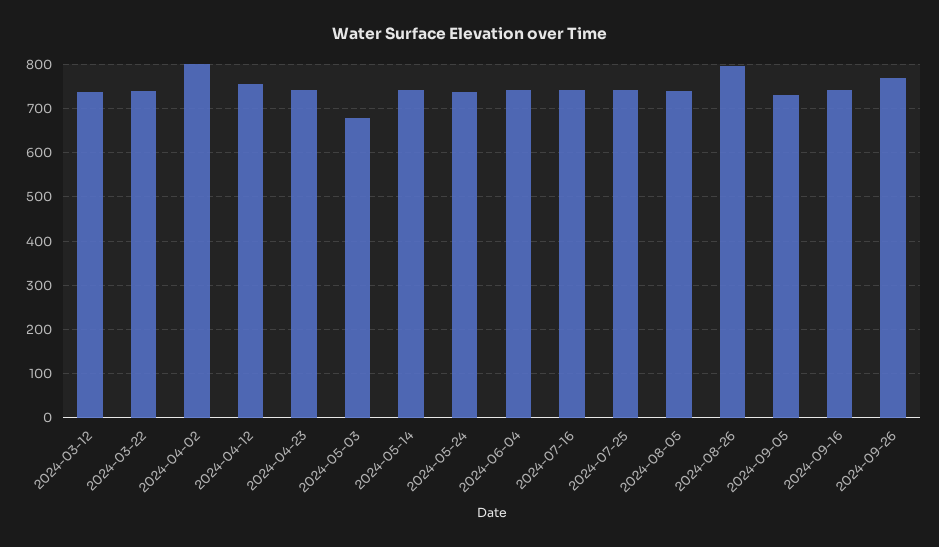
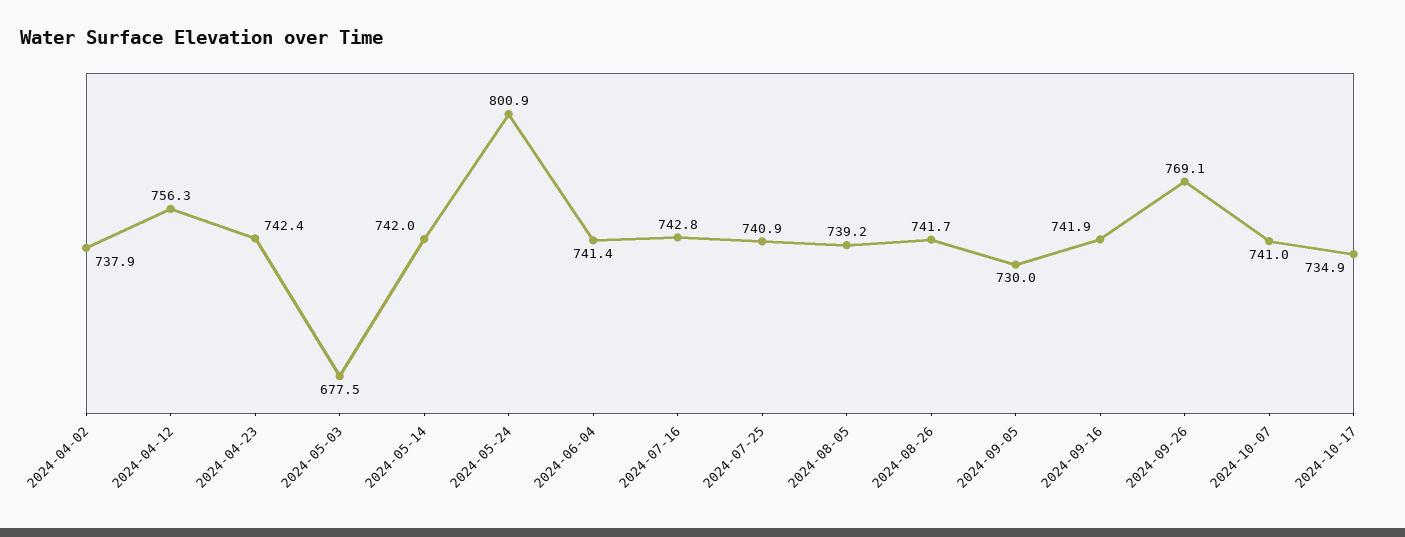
2024-03-12: 740 -> none
2024-03-22: 740 -> none
2024-04-02: 800 -> 737.9
2024-05-24: 740 -> 800.9
2024-08-26: 800 -> 741.7
2024-10-07: none -> 741
2024-10-17: none -> 734.9

